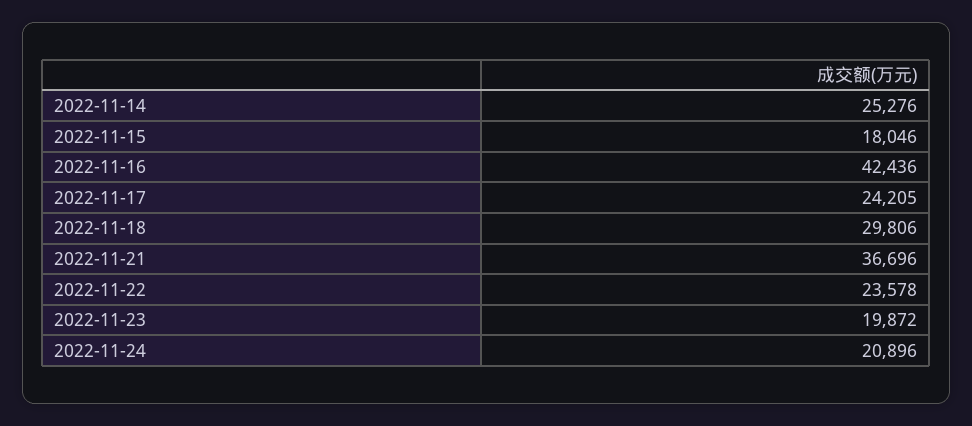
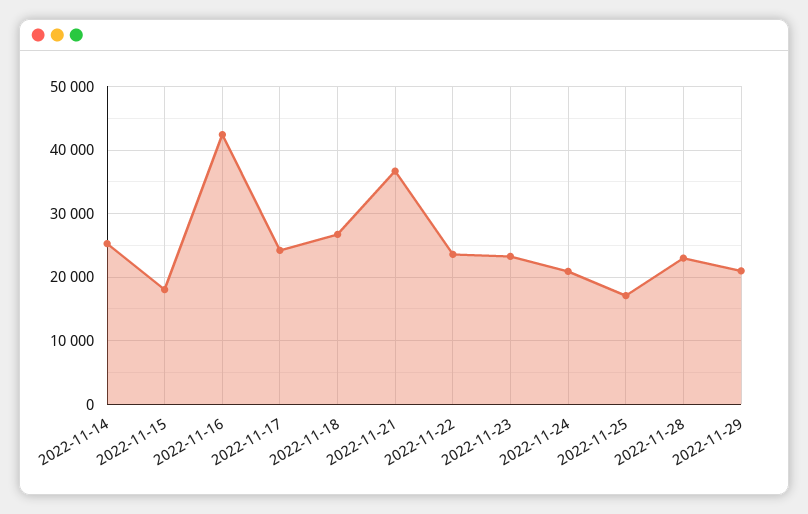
2022-11-18: 29806 -> 27000
2022-11-23: 19872 -> 23000
2022-11-25: none -> 17000
2022-11-28: none -> 23000
2022-11-29: none -> 21000

